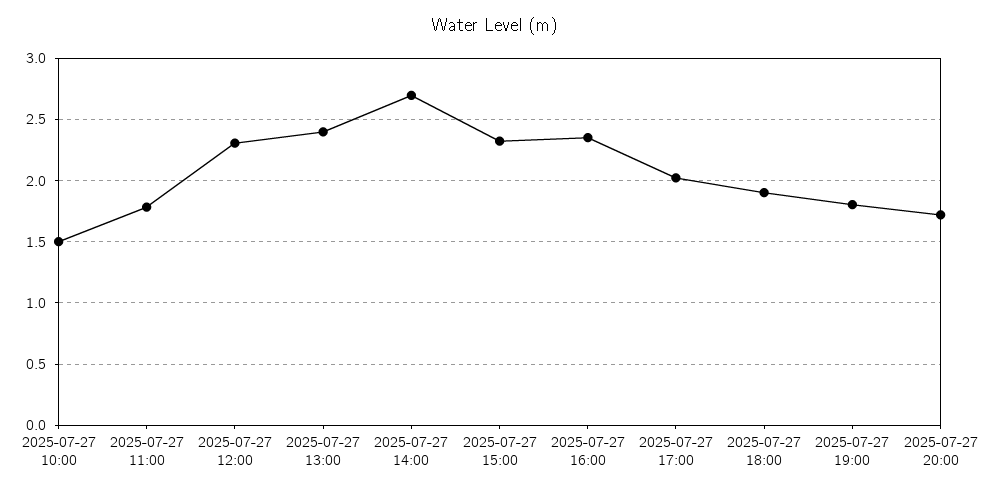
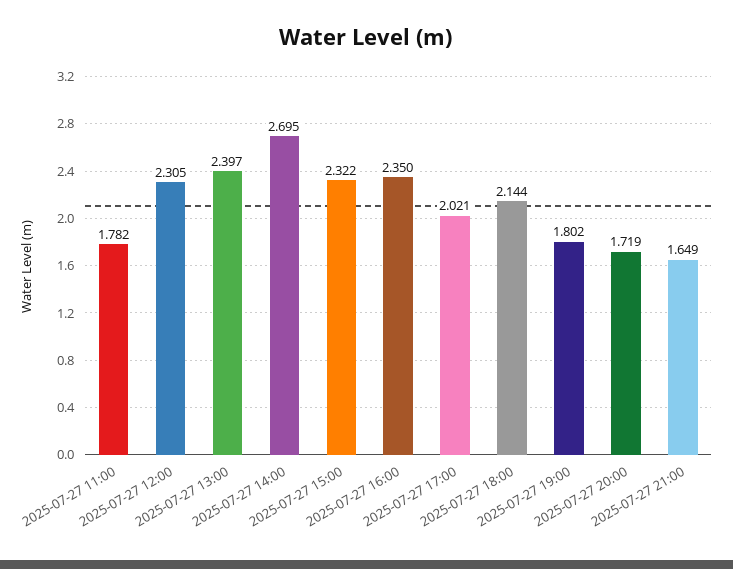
2025-07-27 10:00: 1.5 -> none
2025-07-27 18:00: 1.9 -> 2.144
2025-07-27 21:00: none -> 1.649

